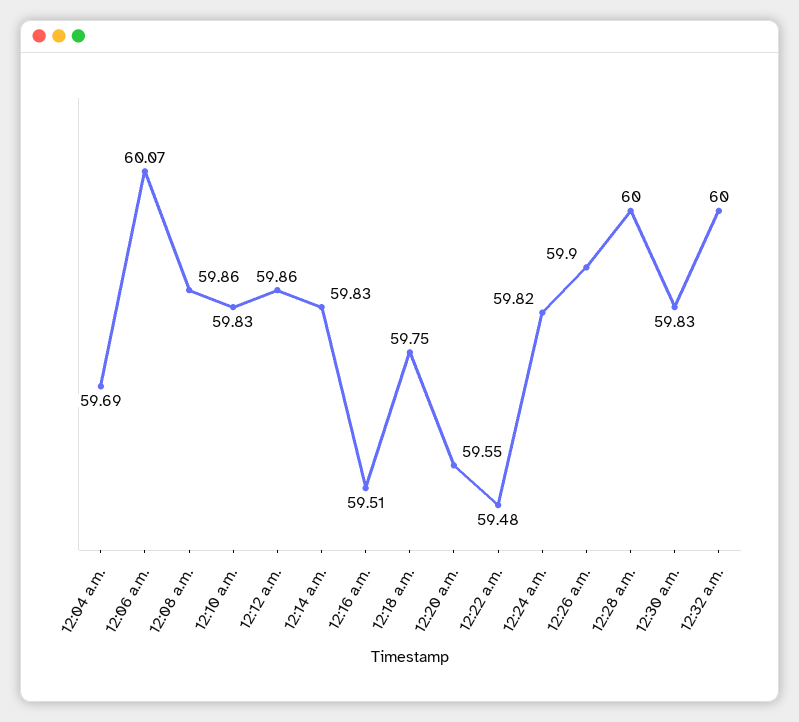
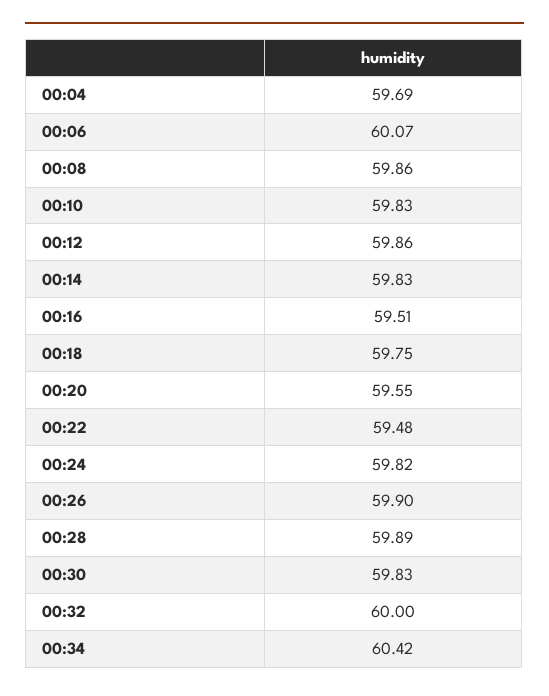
12:28 a.m.: 60 -> 59.89
00:34: none -> 60.42

